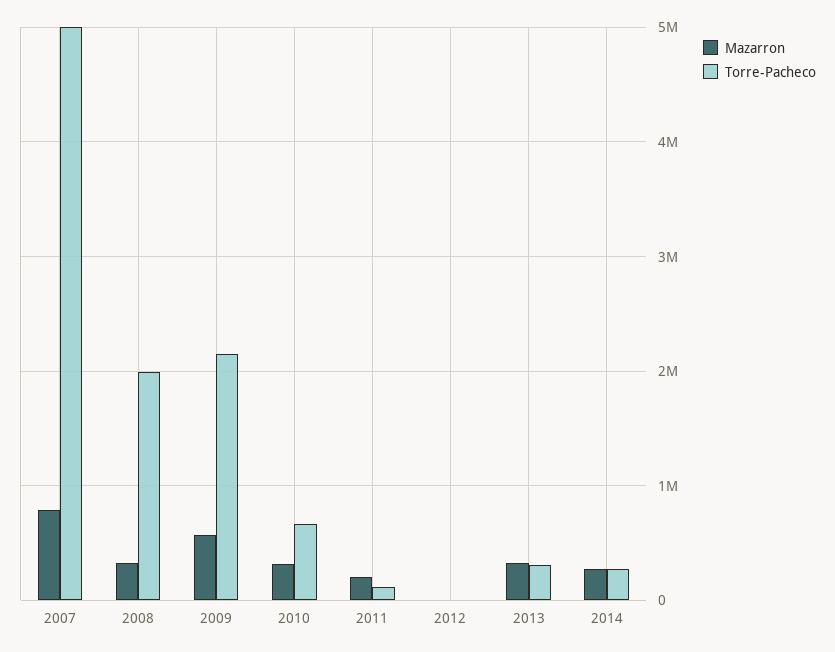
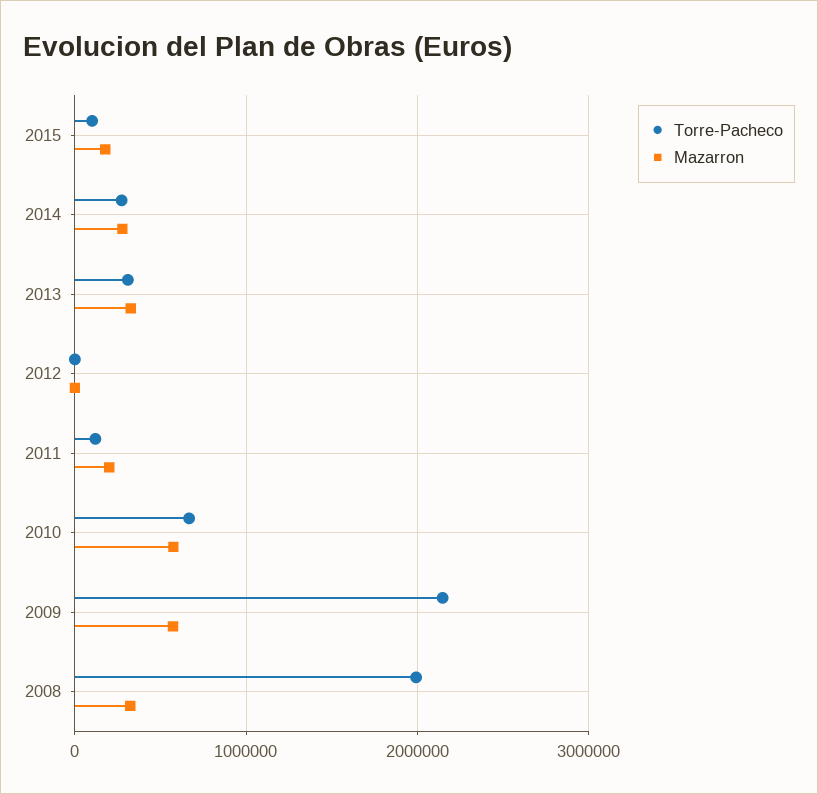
Mazarron, 2007: 800000 -> none
Torre-Pacheco, 2007: 5000000 -> none
Mazarron, 2010: 300000 -> 600000
Torre-Pacheco, 2015: none -> 100000
Mazarron, 2015: none -> 200000

